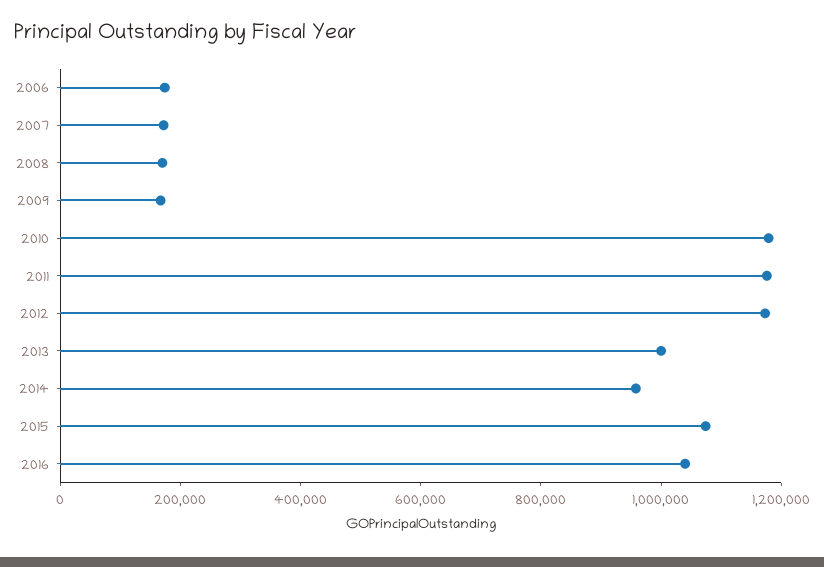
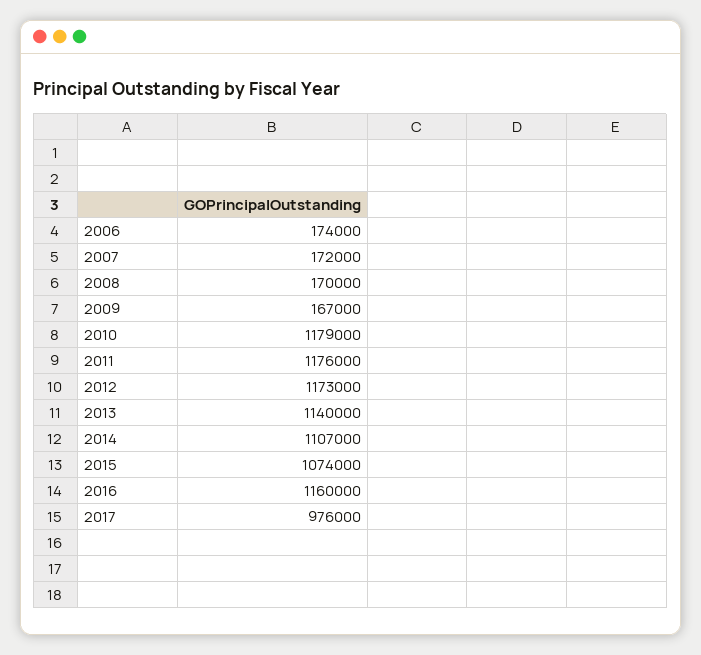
2013: 1000000 -> 1140000
2014: 950000 -> 1107000
2016: 1050000 -> 1160000
2017: none -> 976000

